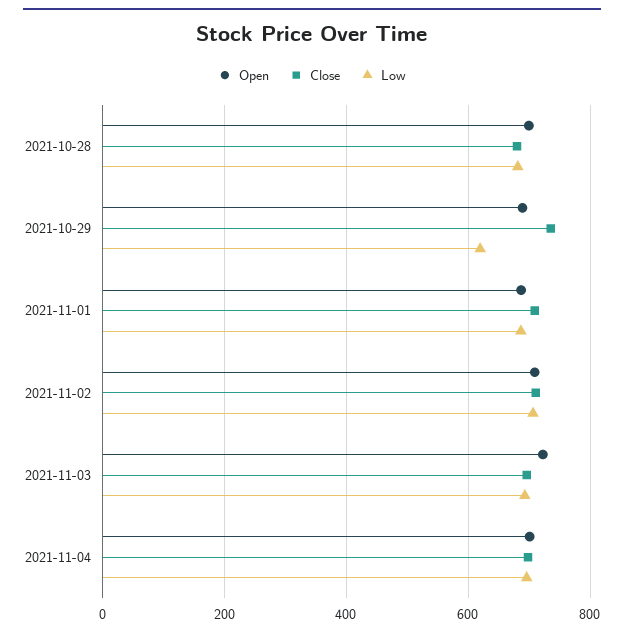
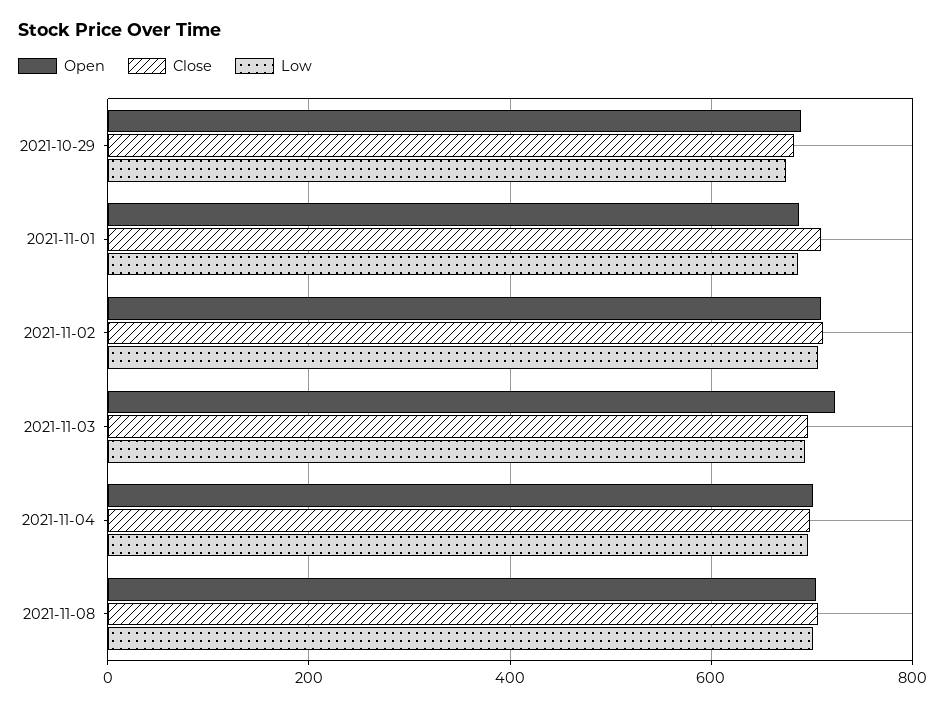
Open, 2021-10-28: 700 -> none
Close, 2021-10-28: 680 -> none
Low, 2021-10-28: 680 -> none
Close, 2021-10-29: 740 -> 680
Low, 2021-10-29: 620 -> 680
Open, 2021-11-08: none -> 700
Close, 2021-11-08: none -> 700
Low, 2021-11-08: none -> 700

